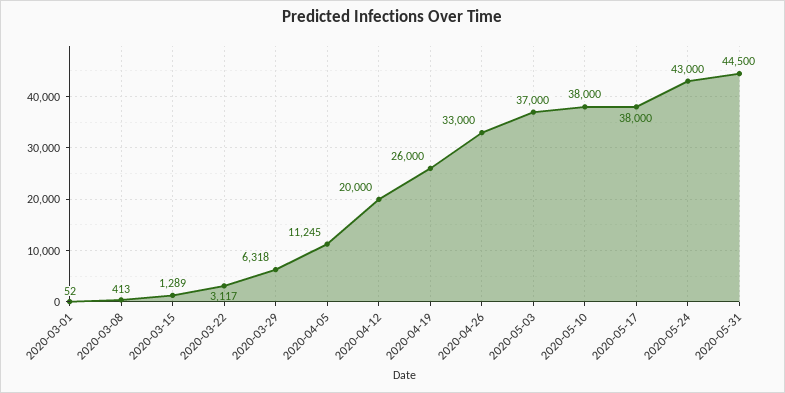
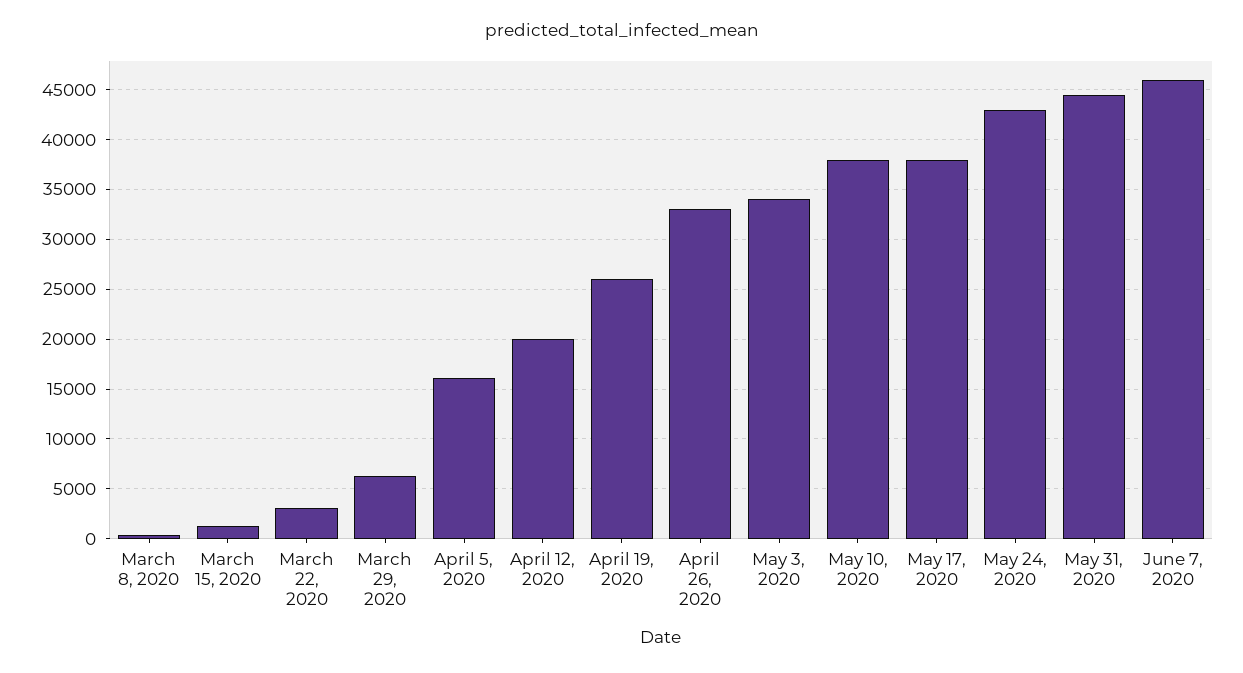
2020-03-01: 52 -> none
2020-04-05: 11245 -> 16000
2020-05-03: 37000 -> 34000
June 7, 2020: none -> 46000

